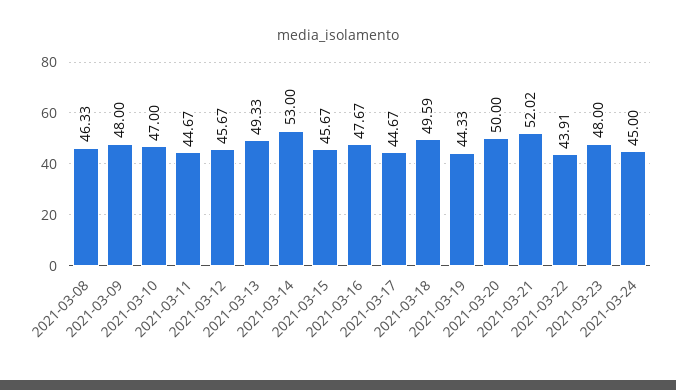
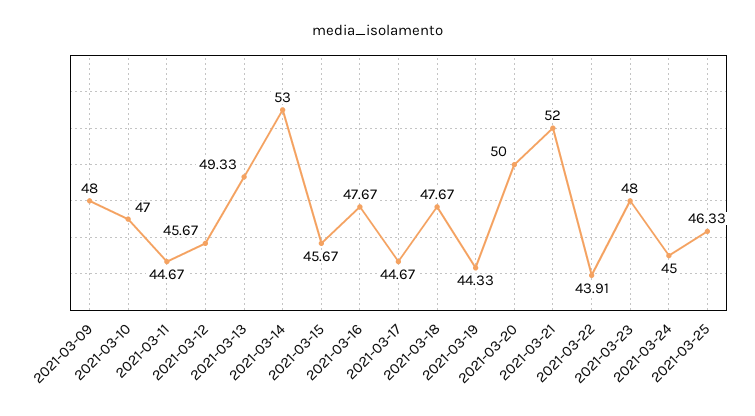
2021-03-08: 46.33 -> none
2021-03-18: 49.59 -> 47.67
2021-03-21: 52.02 -> 52
2021-03-25: none -> 46.33

